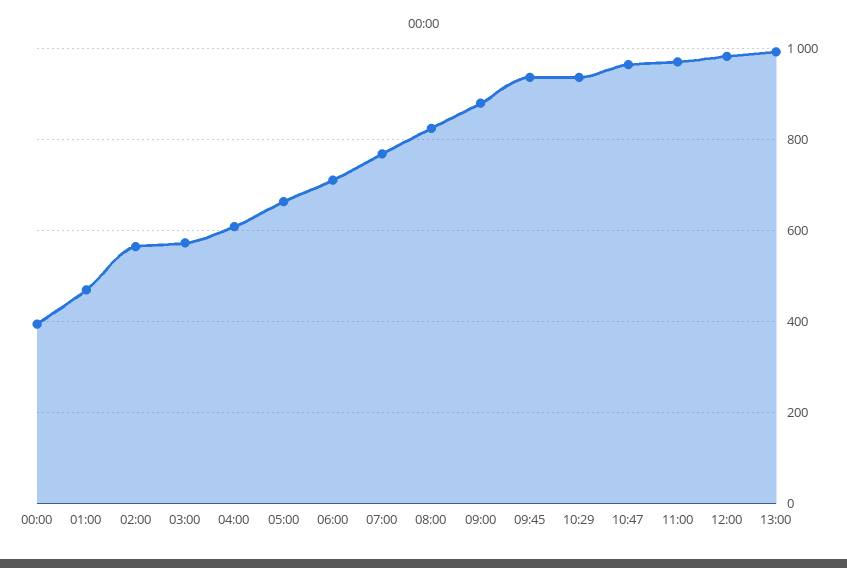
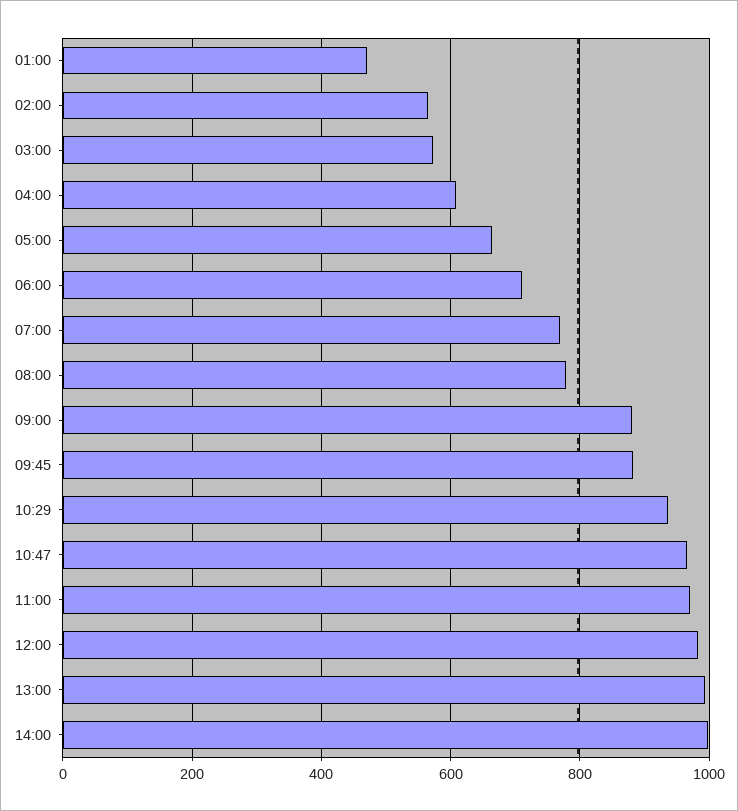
00:00: 400 -> none
08:00: 820 -> 780
09:45: 940 -> 880
14:00: none -> 1000

